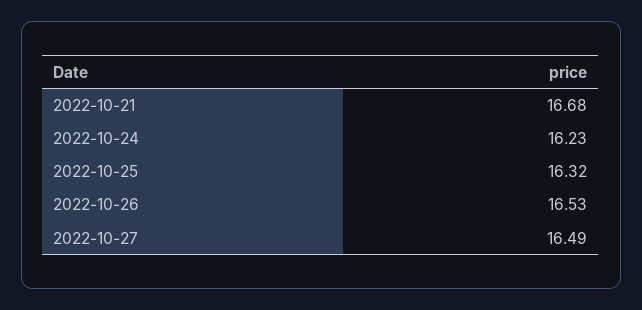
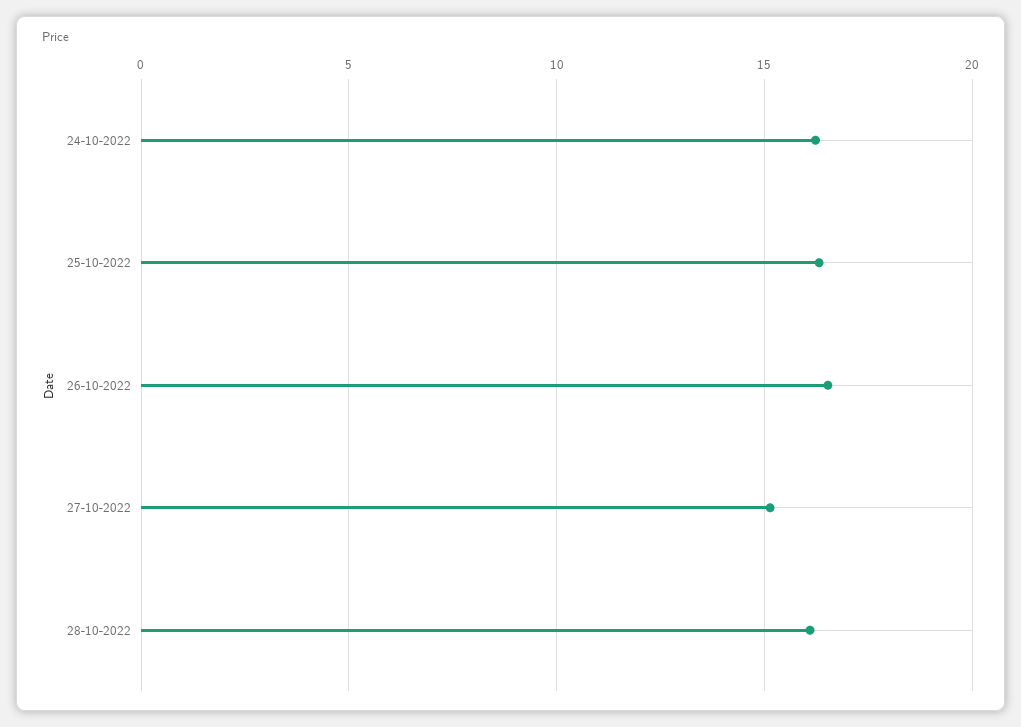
2022-10-21: 16.68 -> none
2022-10-27: 16.49 -> 15
28-10-2022: none -> 16

